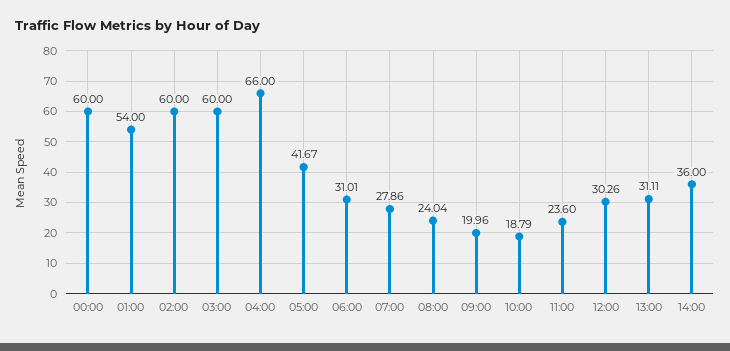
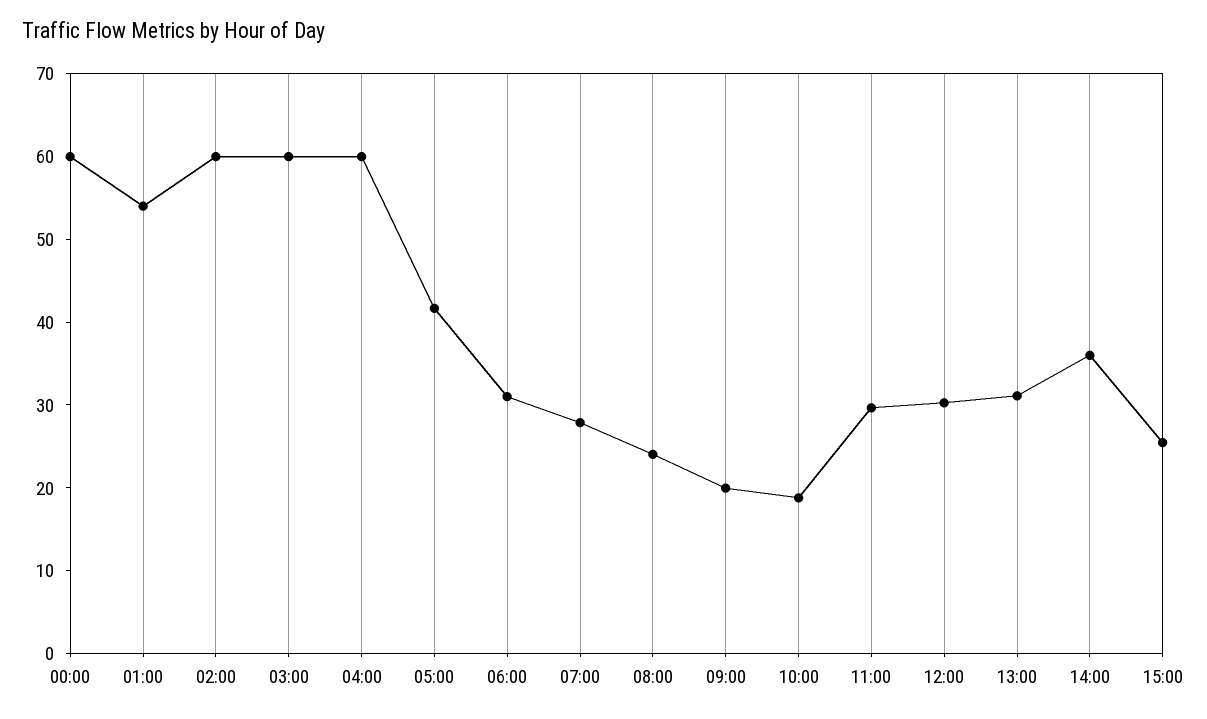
04:00: 66 -> 60
11:00: 23.6 -> 30
15:00: none -> 26

